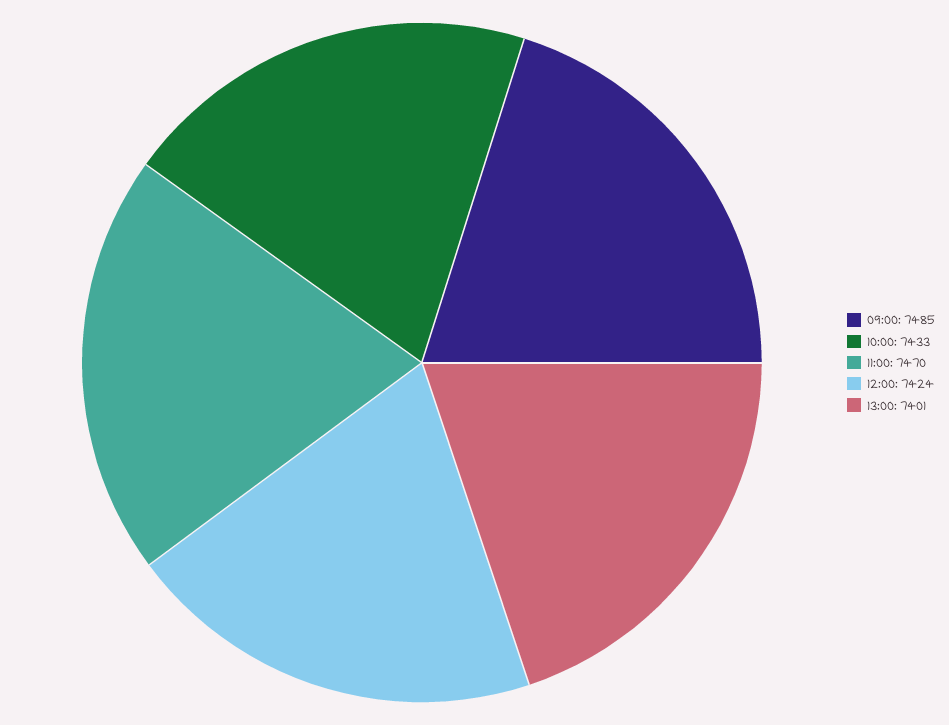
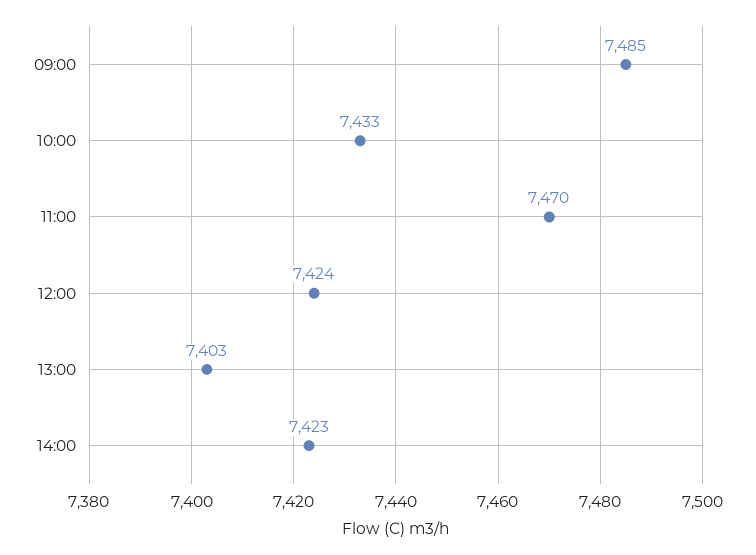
13:00: 7401 -> 7403
14:00: none -> 7423

